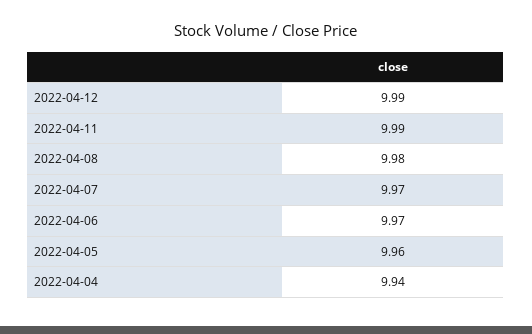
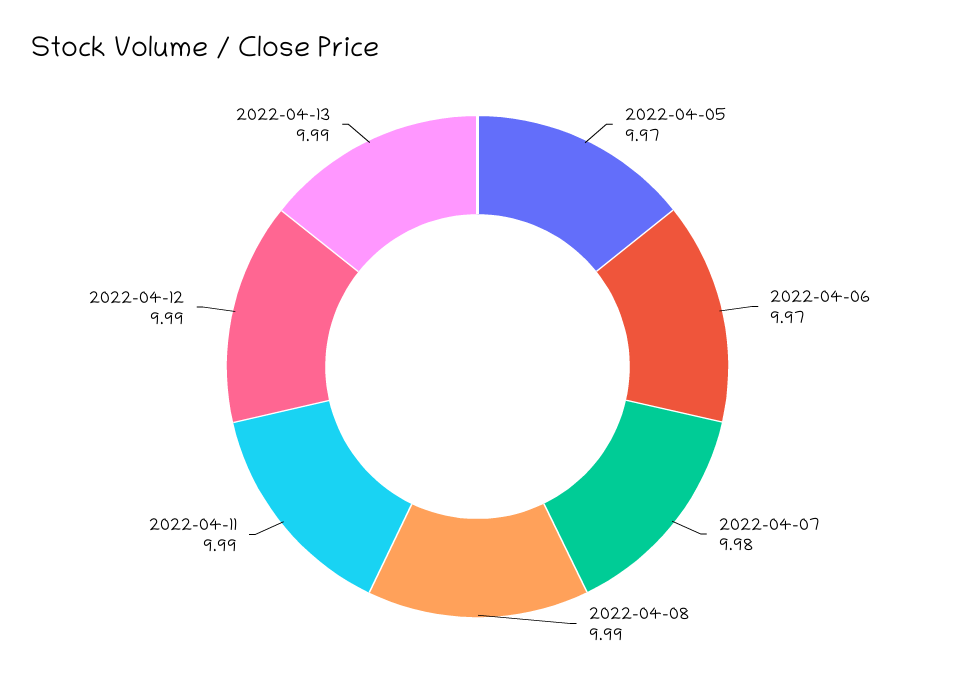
2022-04-08: 9.98 -> 9.99
2022-04-07: 9.97 -> 9.98
2022-04-05: 9.96 -> 9.97
2022-04-04: 9.94 -> none
2022-04-13: none -> 9.99

